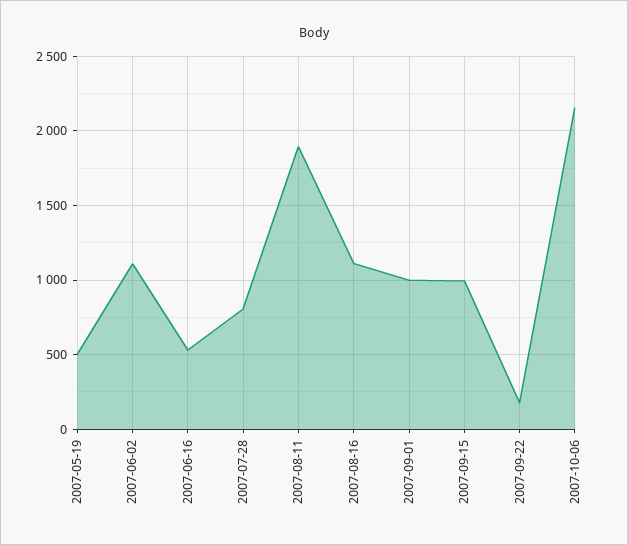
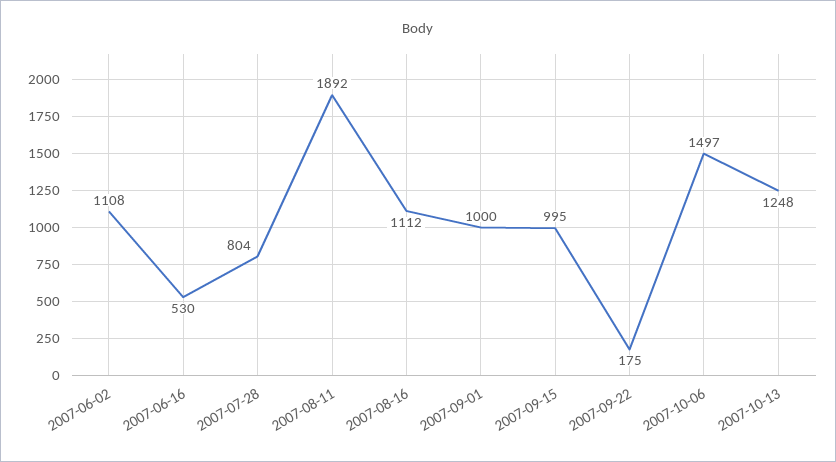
2007-05-19: 500 -> none
2007-10-06: 2150 -> 1497
2007-10-13: none -> 1248

